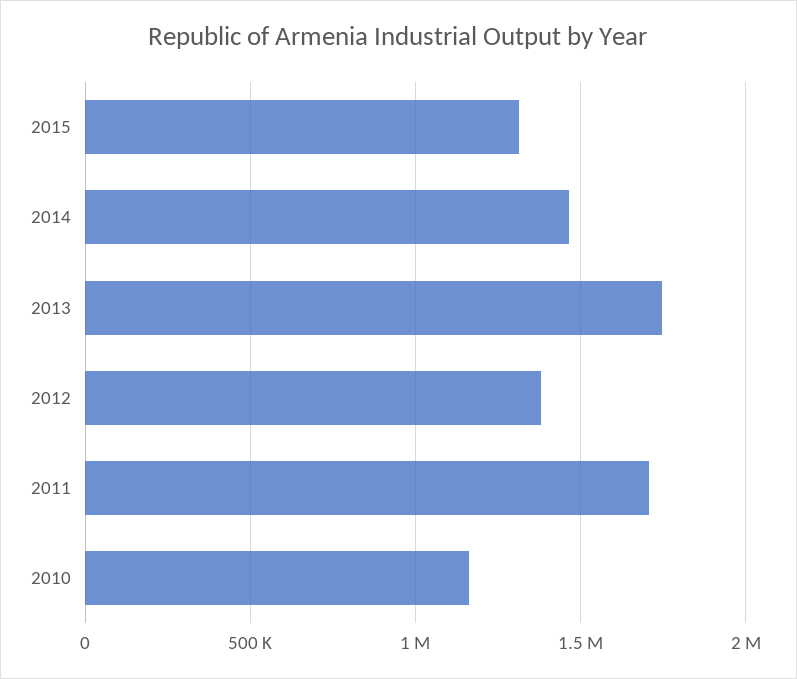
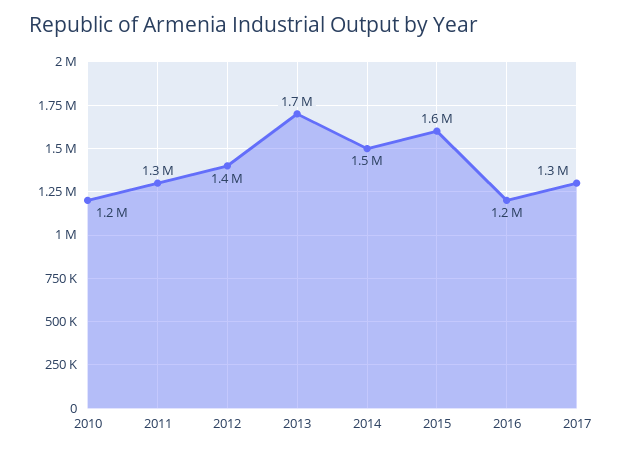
2015: 1300000 -> 1600000
2011: 1700000 -> 1300000
2016: none -> 1200000
2017: none -> 1300000

